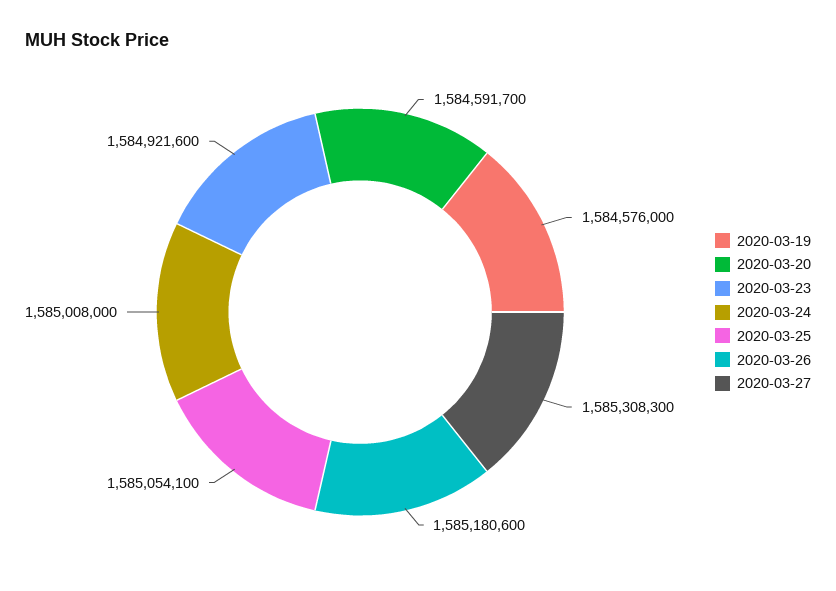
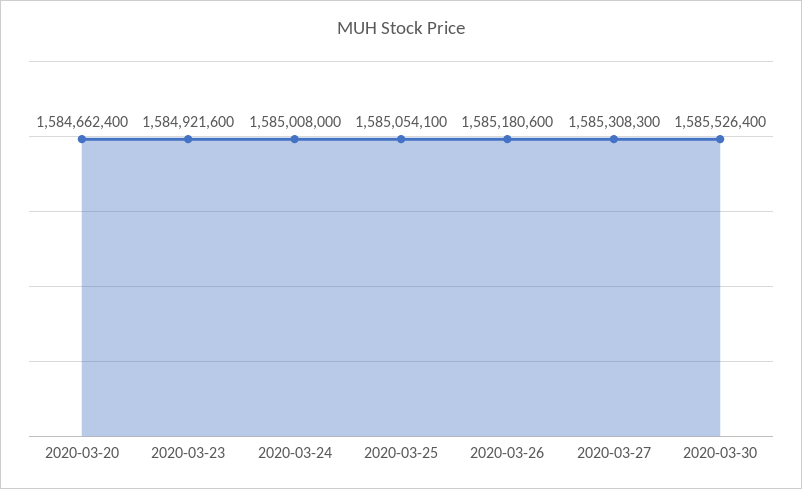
2020-03-19: 1584576000 -> none
2020-03-20: 1584591700 -> 1584662400
2020-03-30: none -> 1585526400

